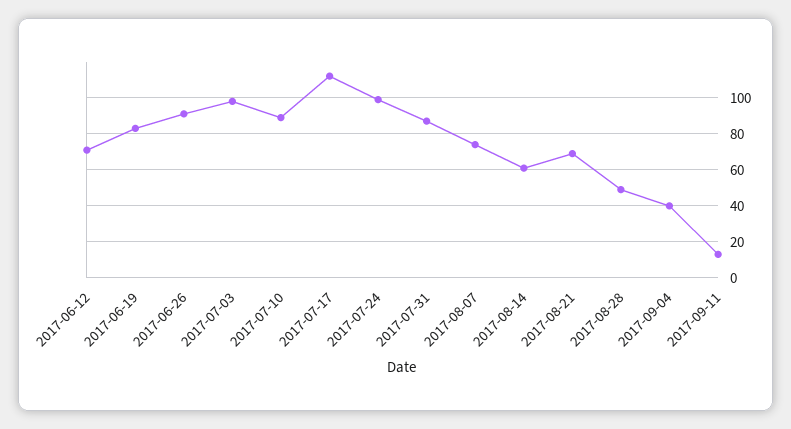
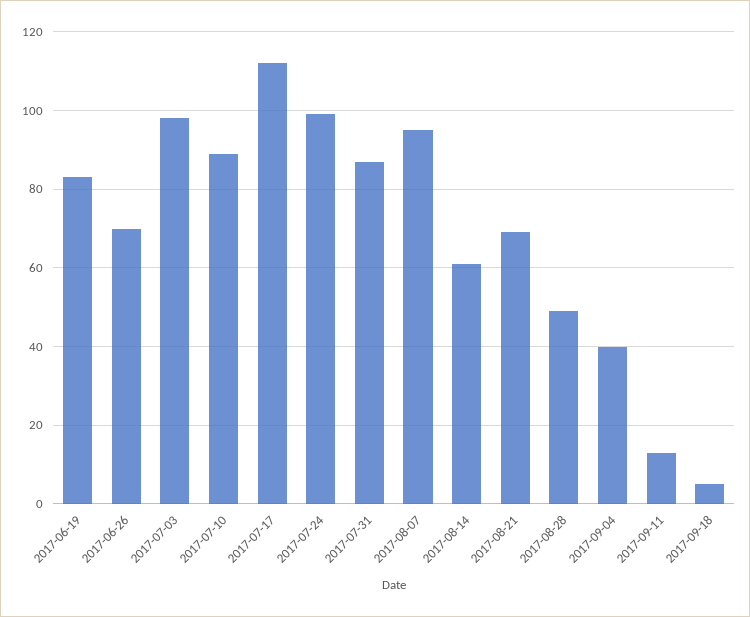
2017-06-12: 70 -> none
2017-06-26: 90 -> 70
2017-08-07: 75 -> 95
2017-09-18: none -> 5

